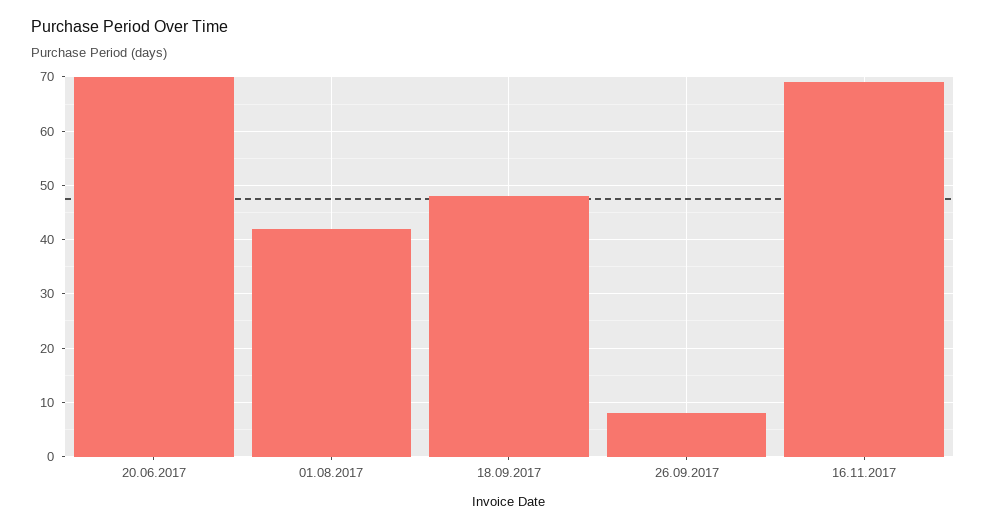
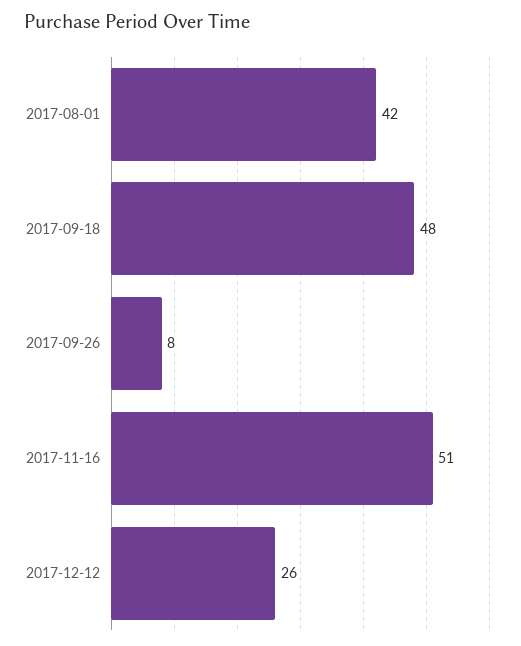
20.06.2017: 70 -> none
16.11.2017: 70 -> 51
2017-12-12: none -> 26

